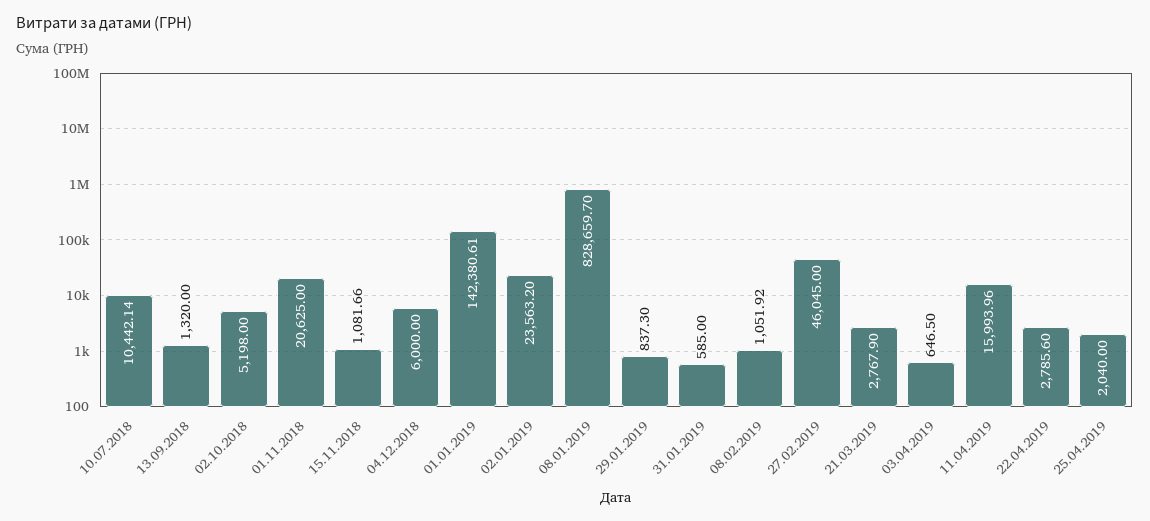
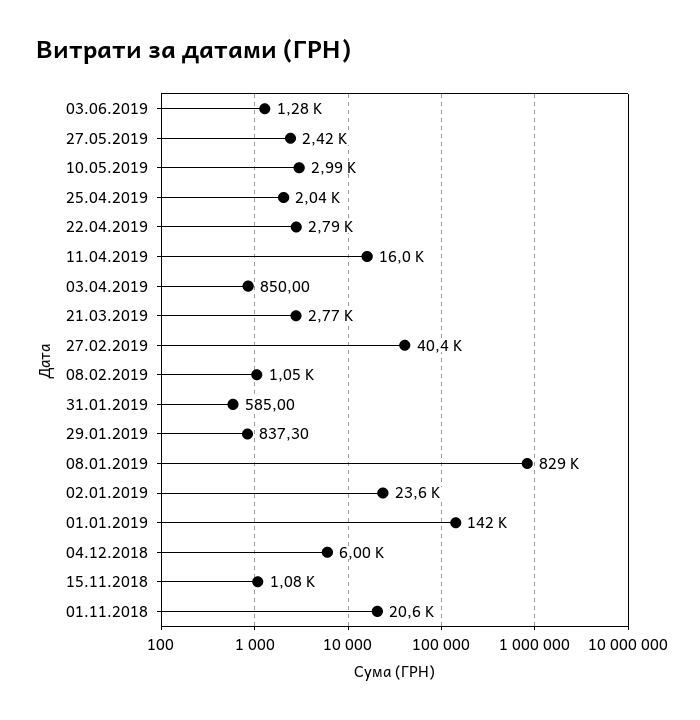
10.07.2018: 10442.14 -> none
13.09.2018: 1320 -> none
02.10.2018: 5198 -> none
27.02.2019: 46045 -> 40400
03.04.2019: 646.5 -> 850
03.06.2019: none -> 1280
27.05.2019: none -> 2420
10.05.2019: none -> 2990

